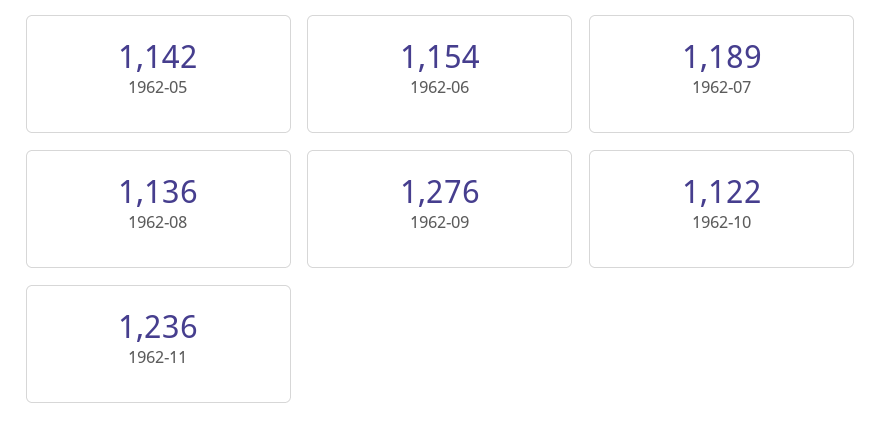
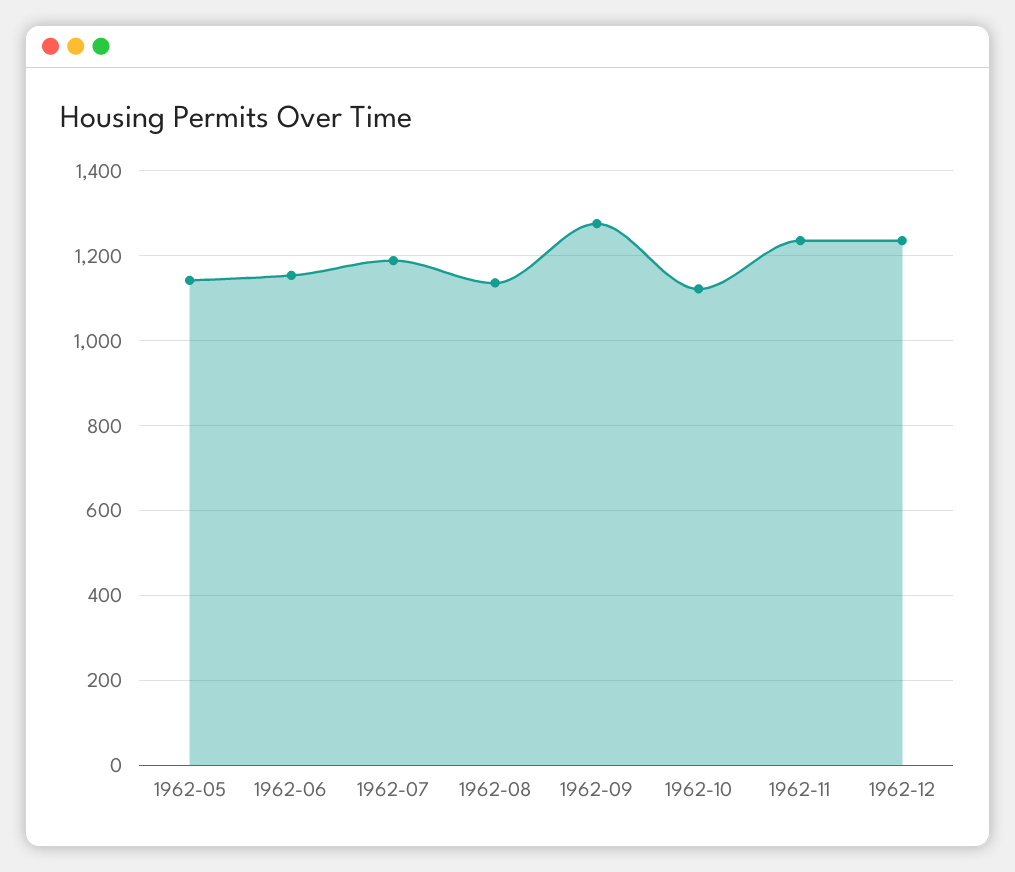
1962-12: none -> 1240

